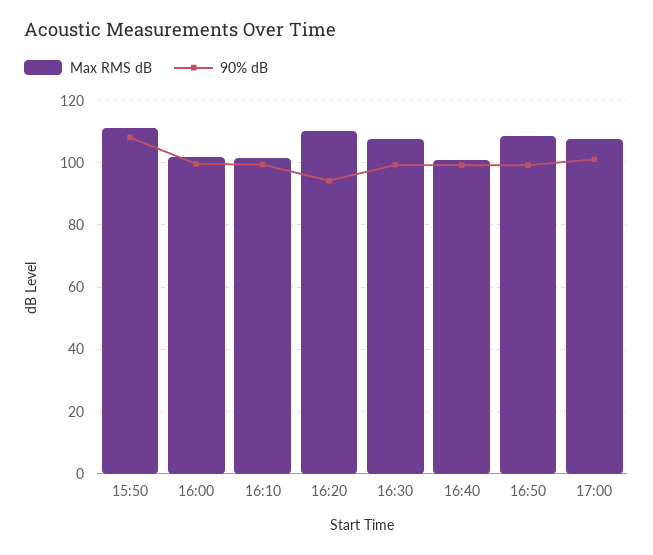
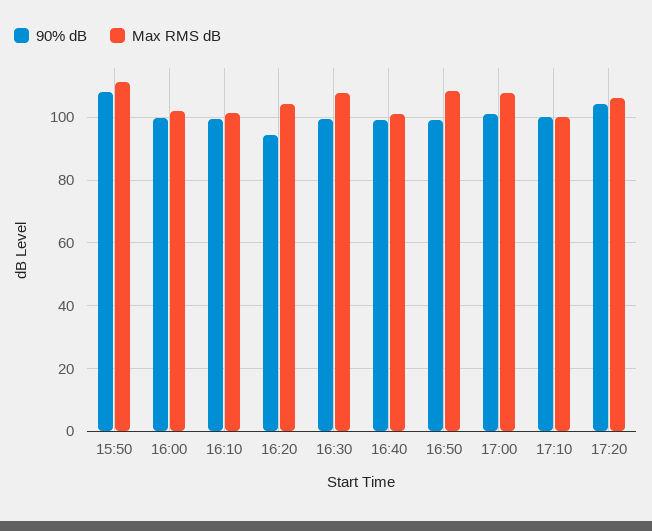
Max RMS dB, 16:20: 110 -> 104
90% dB, 17:10: none -> 100
Max RMS dB, 17:10: none -> 100
90% dB, 17:20: none -> 104
Max RMS dB, 17:20: none -> 106

